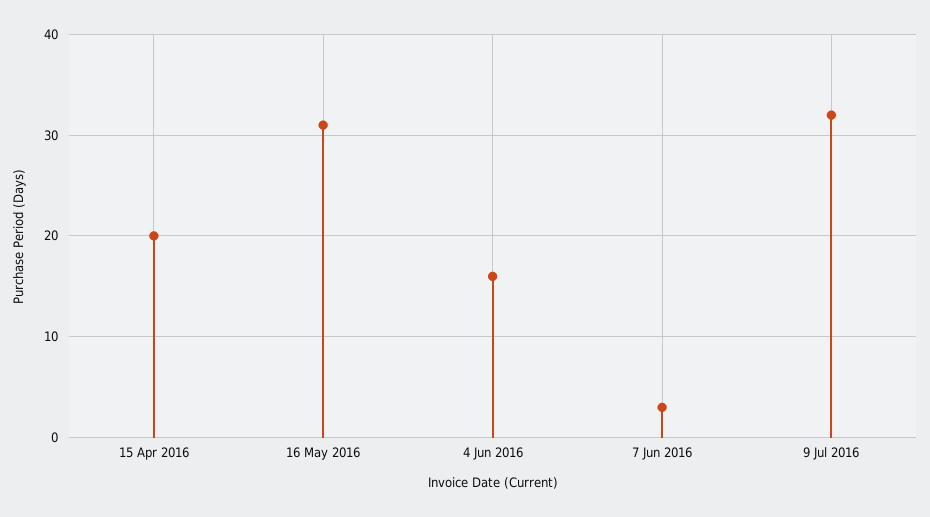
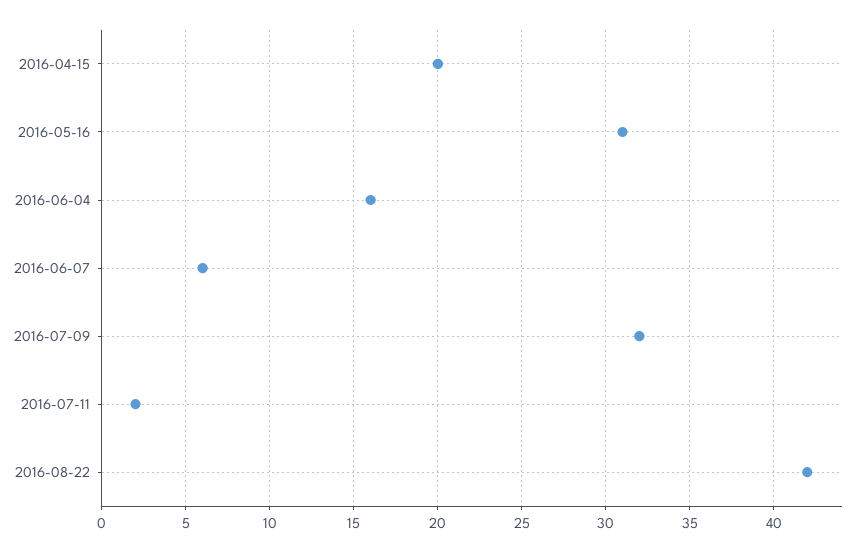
7 Jun 2016: 3 -> 6
2016-07-11: none -> 2
2016-08-22: none -> 42

